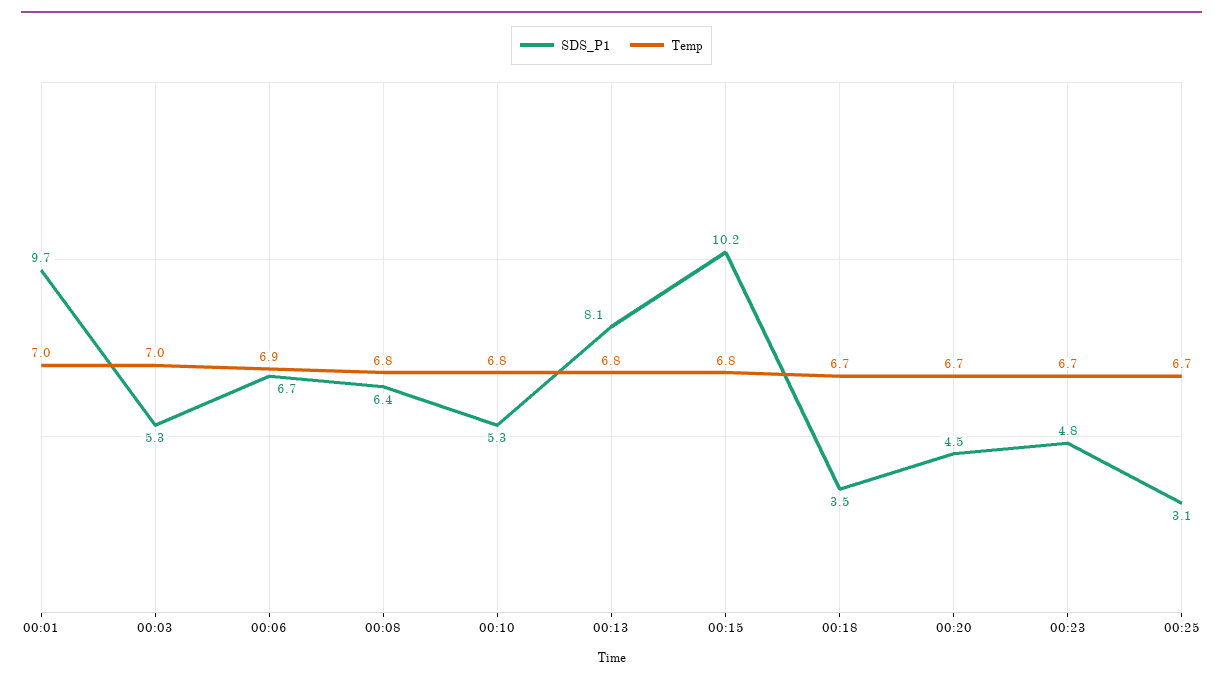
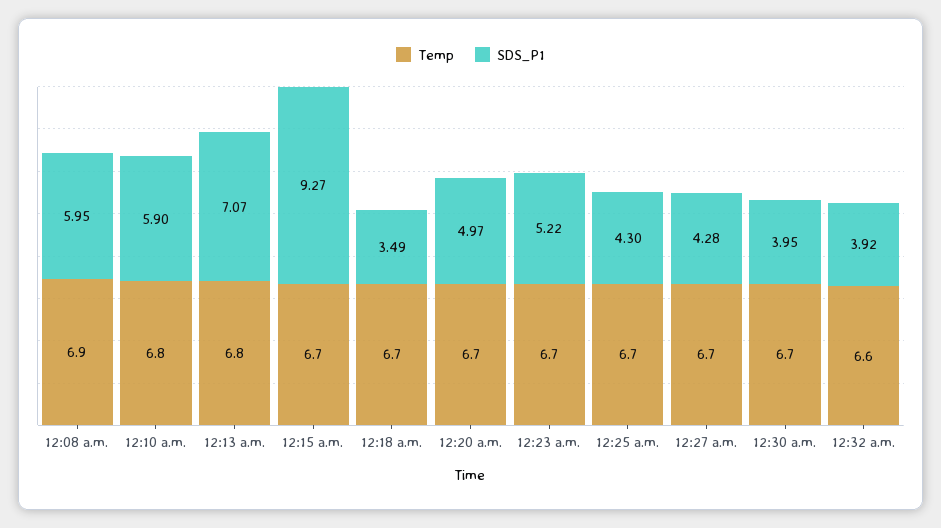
SDS_P1, 00:01: 9.7 -> none
Temp, 00:01: 7 -> none
SDS_P1, 00:03: 5.3 -> none
Temp, 00:03: 7 -> none
SDS_P1, 00:06: 6.7 -> none
Temp, 00:06: 6.9 -> none
SDS_P1, 00:08: 6.4 -> 5.95
Temp, 00:08: 6.8 -> 6.9
SDS_P1, 00:10: 5.3 -> 5.9
SDS_P1, 00:13: 8.1 -> 7.07
SDS_P1, 00:15: 10.2 -> 9.27
Temp, 00:15: 6.8 -> 6.7
SDS_P1, 00:20: 4.5 -> 4.97
SDS_P1, 00:23: 4.8 -> 5.22
SDS_P1, 00:25: 3.1 -> 4.3
Temp, 12:27 a.m.: none -> 6.7
SDS_P1, 12:27 a.m.: none -> 4.28
Temp, 12:30 a.m.: none -> 6.7
SDS_P1, 12:30 a.m.: none -> 3.95
Temp, 12:32 a.m.: none -> 6.6
SDS_P1, 12:32 a.m.: none -> 3.92

